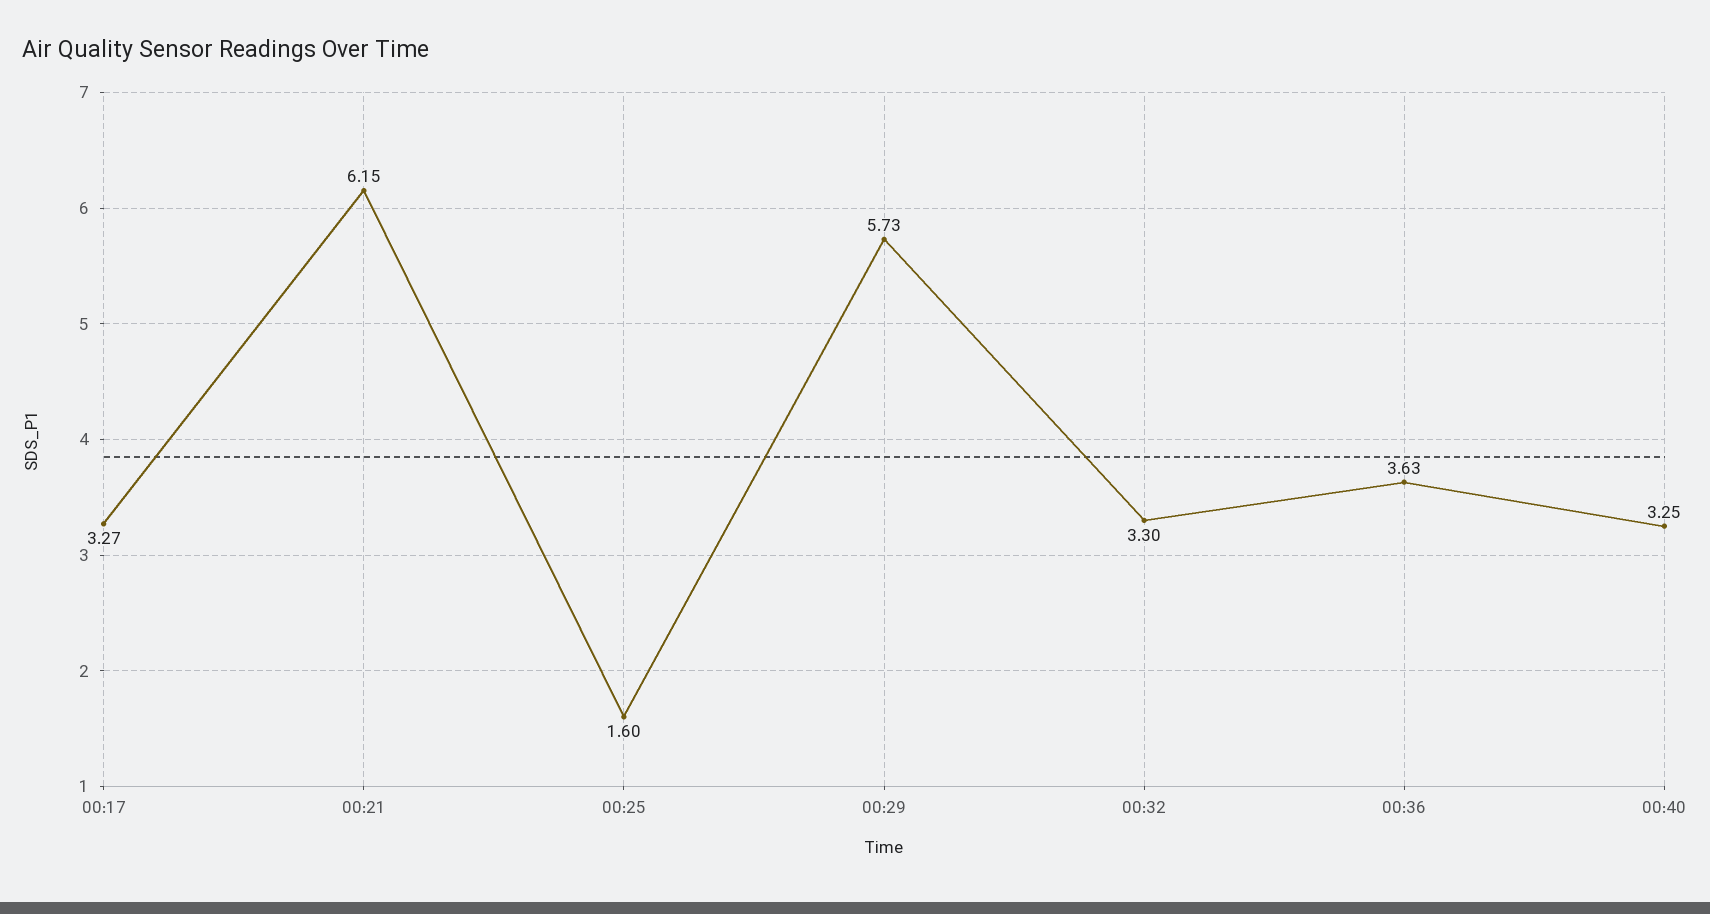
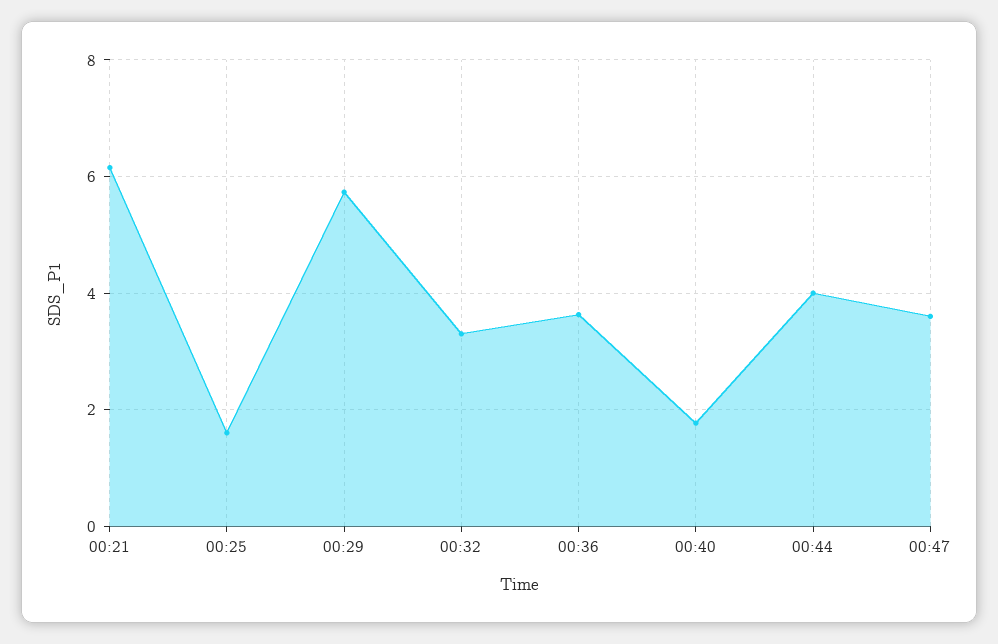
00:17: 3.27 -> none
00:40: 3.25 -> 1.8
00:44: none -> 4
00:47: none -> 3.6

